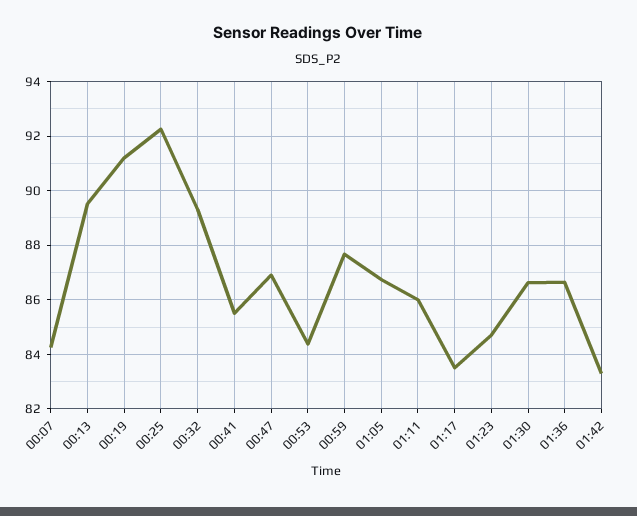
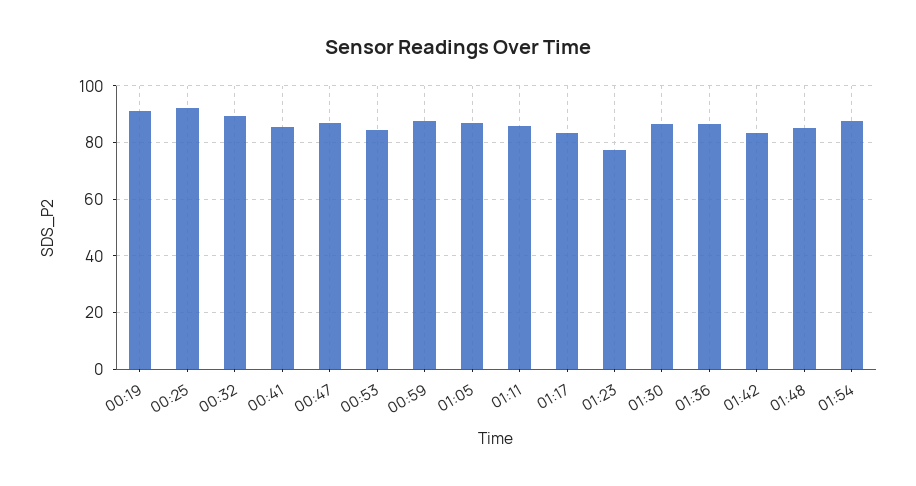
00:07: 84.25 -> none
00:13: 89.5 -> none
01:23: 84.75 -> 77.5
01:48: none -> 85
01:54: none -> 87.5

